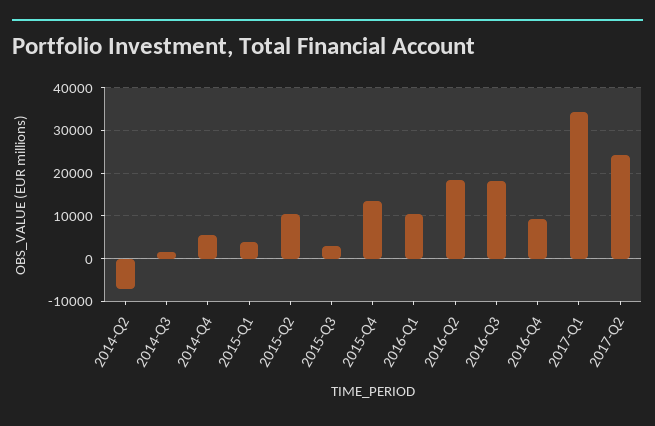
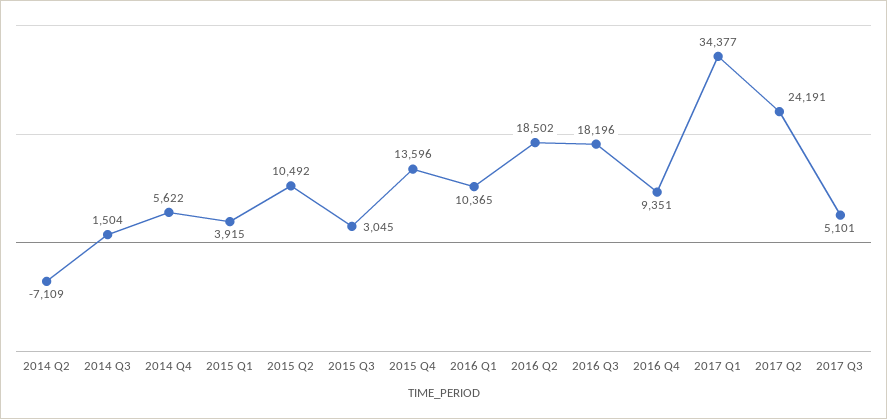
2017 Q3: none -> 5101

